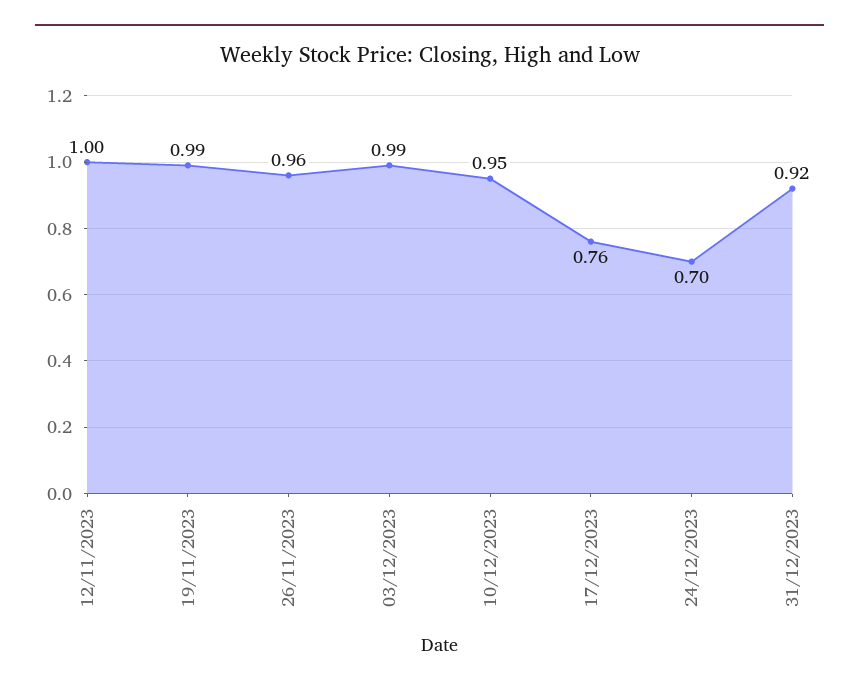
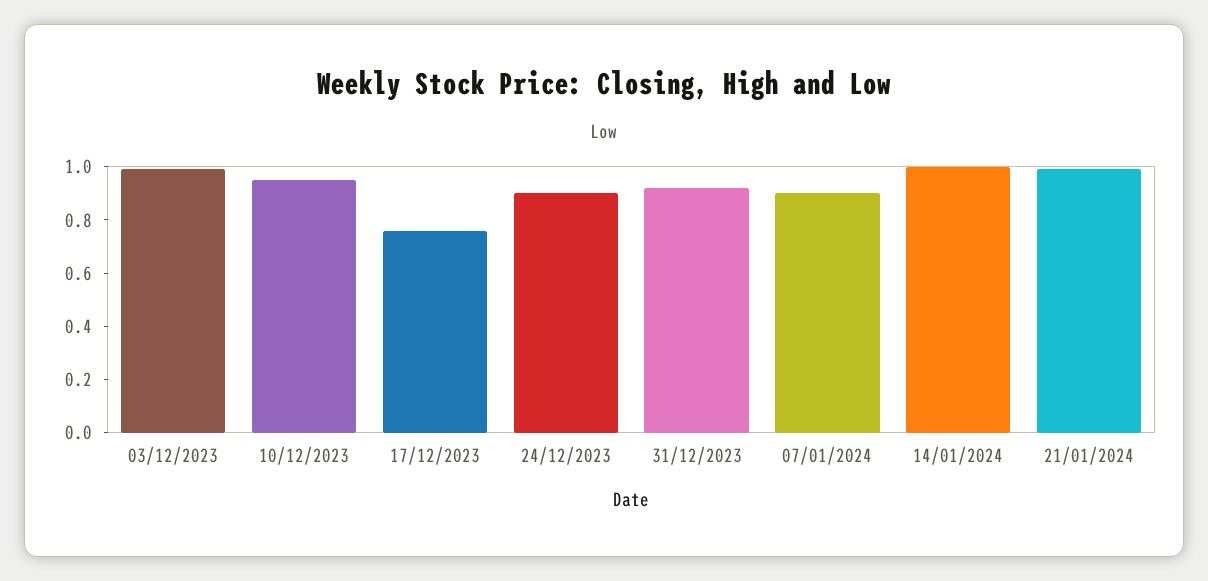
12/11/2023: 1 -> none
19/11/2023: 0.99 -> none
26/11/2023: 0.96 -> none
24/12/2023: 0.7 -> 0.9
07/01/2024: none -> 0.9
14/01/2024: none -> 1
21/01/2024: none -> 1

